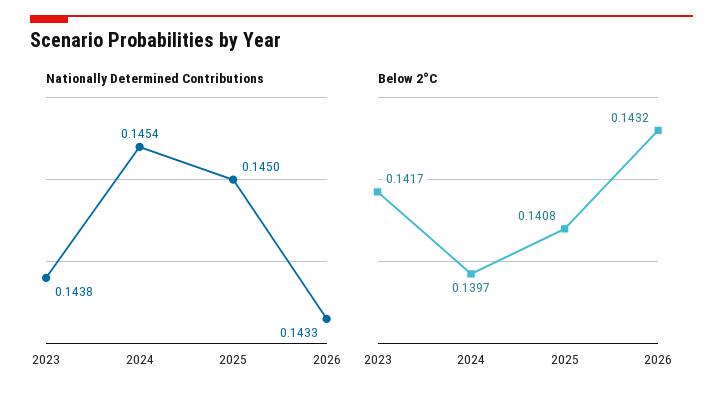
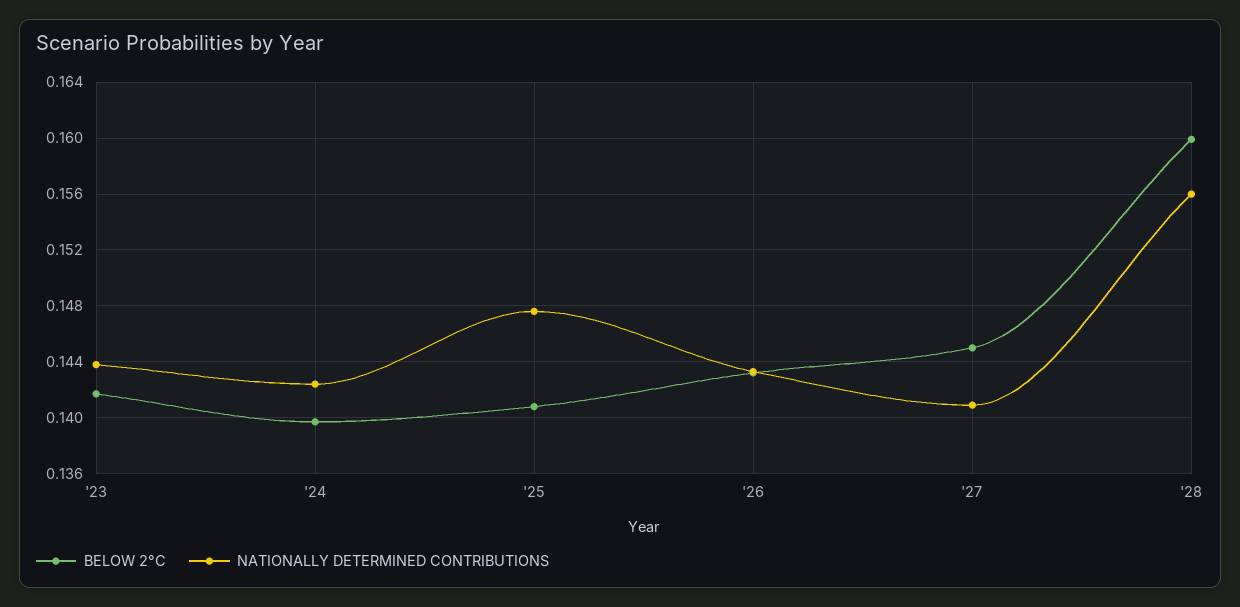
Nationally Determined Contributions, 2024: 0.1454 -> 0.1425
Nationally Determined Contributions, 2025: 0.145 -> 0.1475
Below 2°C, '27: none -> 0.145
Nationally Determined Contributions, '27: none -> 0.141
Below 2°C, '28: none -> 0.16
Nationally Determined Contributions, '28: none -> 0.156

